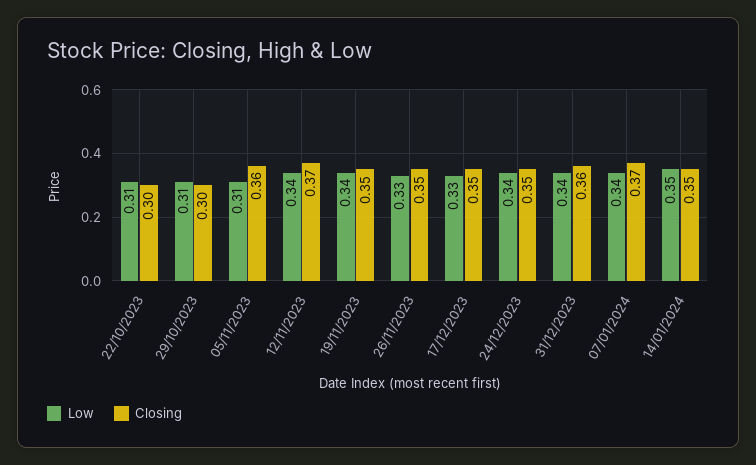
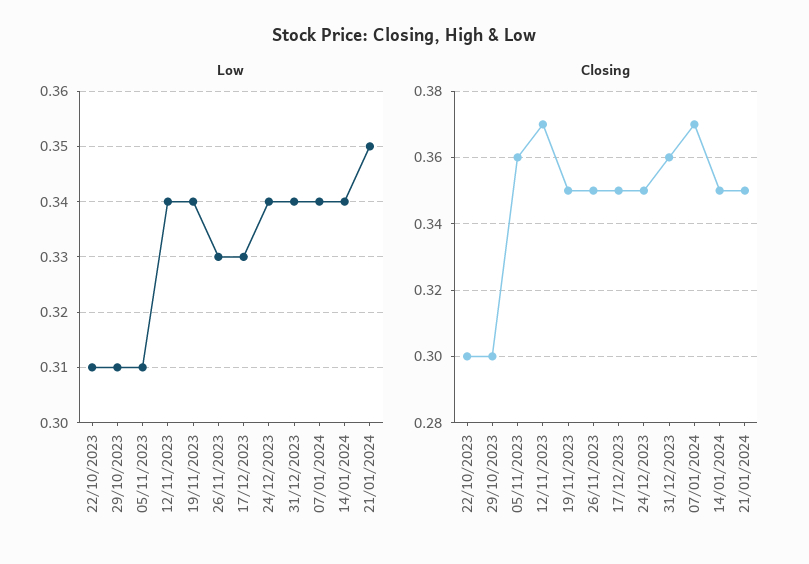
Low, 14/01/2024: 0.35 -> 0.34
Low, 21/01/2024: none -> 0.35
Closing, 21/01/2024: none -> 0.35

